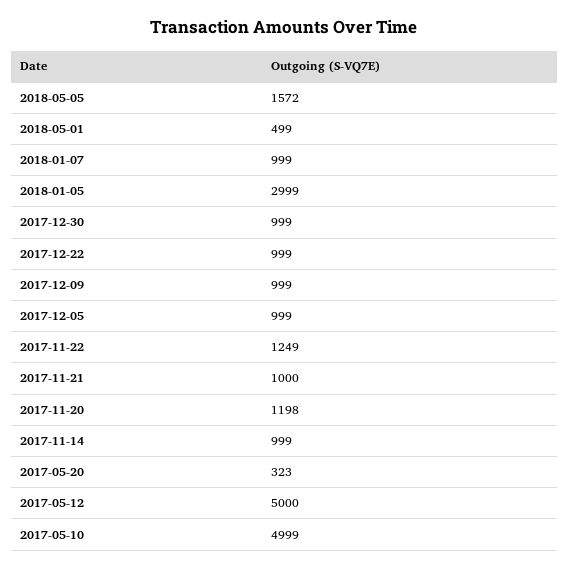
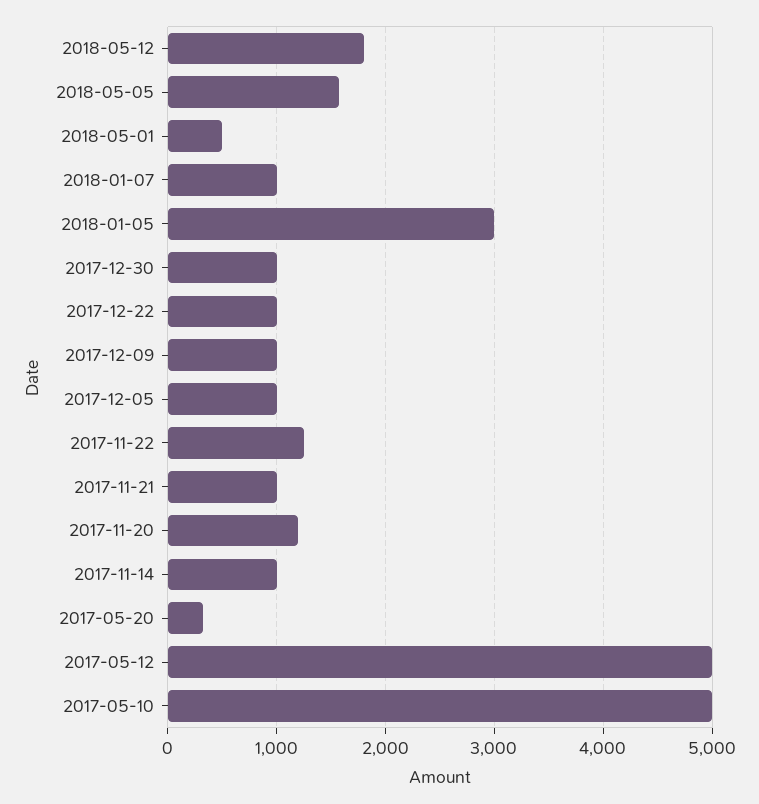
2018-05-12: none -> 1800

